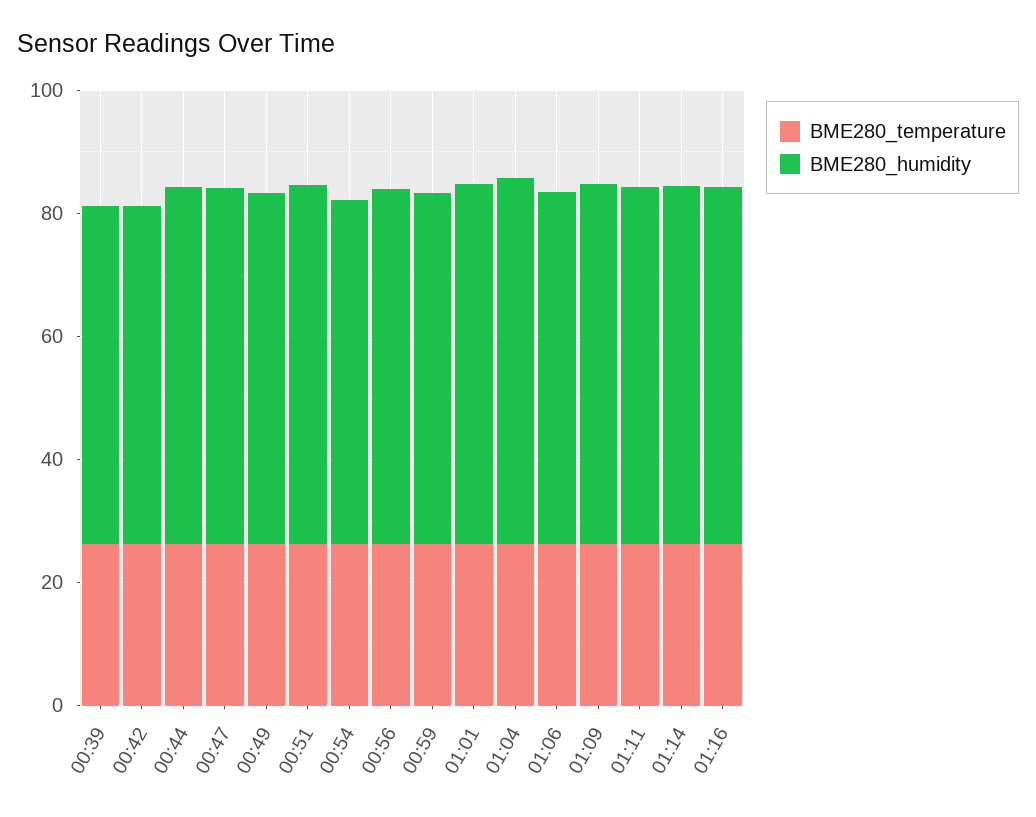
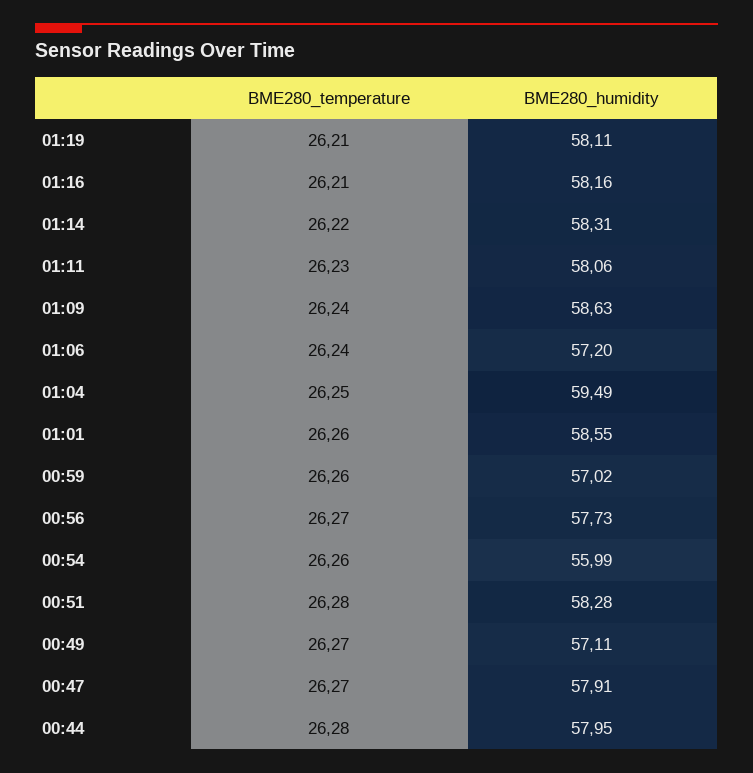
BME280_temperature, 00:39: 25 -> none
BME280_humidity, 00:39: 55 -> none
BME280_temperature, 00:42: 25 -> none
BME280_humidity, 00:42: 55 -> none
BME280_temperature, 01:19: none -> 26.21
BME280_humidity, 01:19: none -> 58.11

